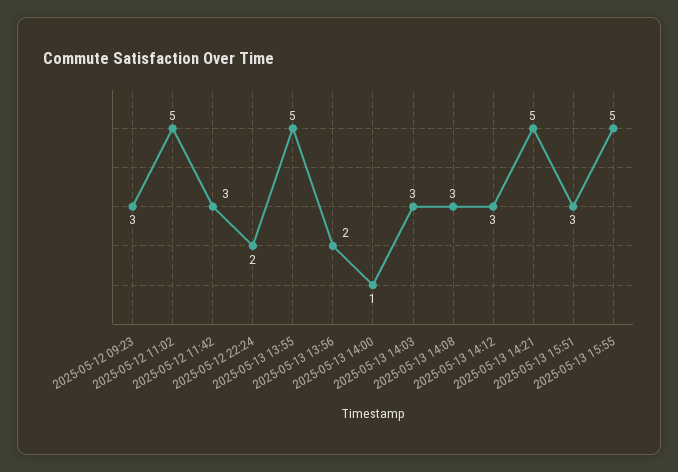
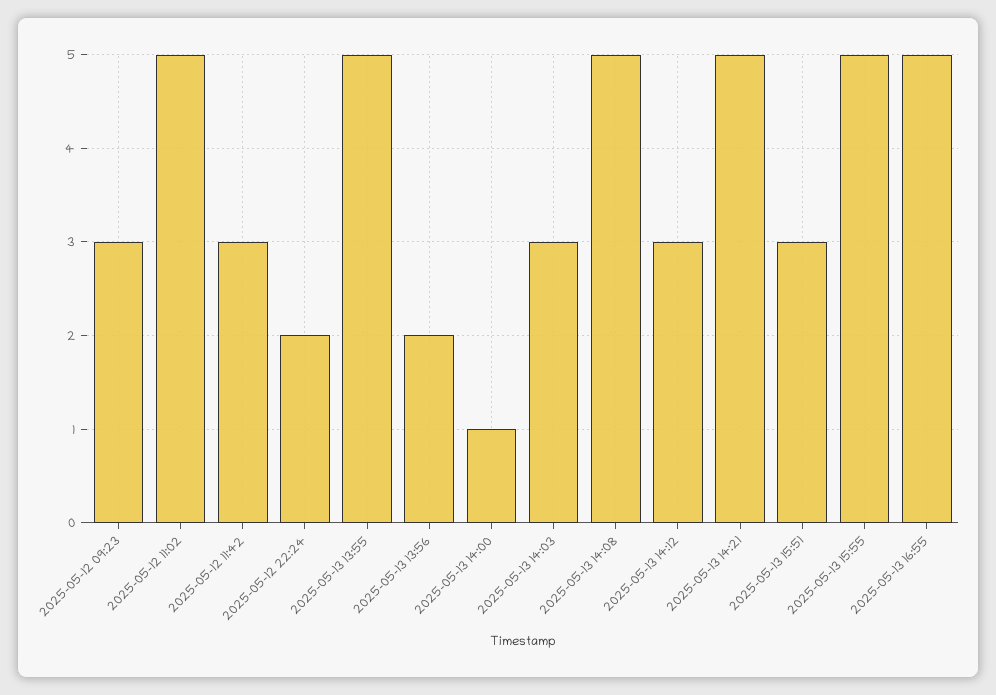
2025-05-13 14:08: 3 -> 5
2025-05-13 16:55: none -> 5

